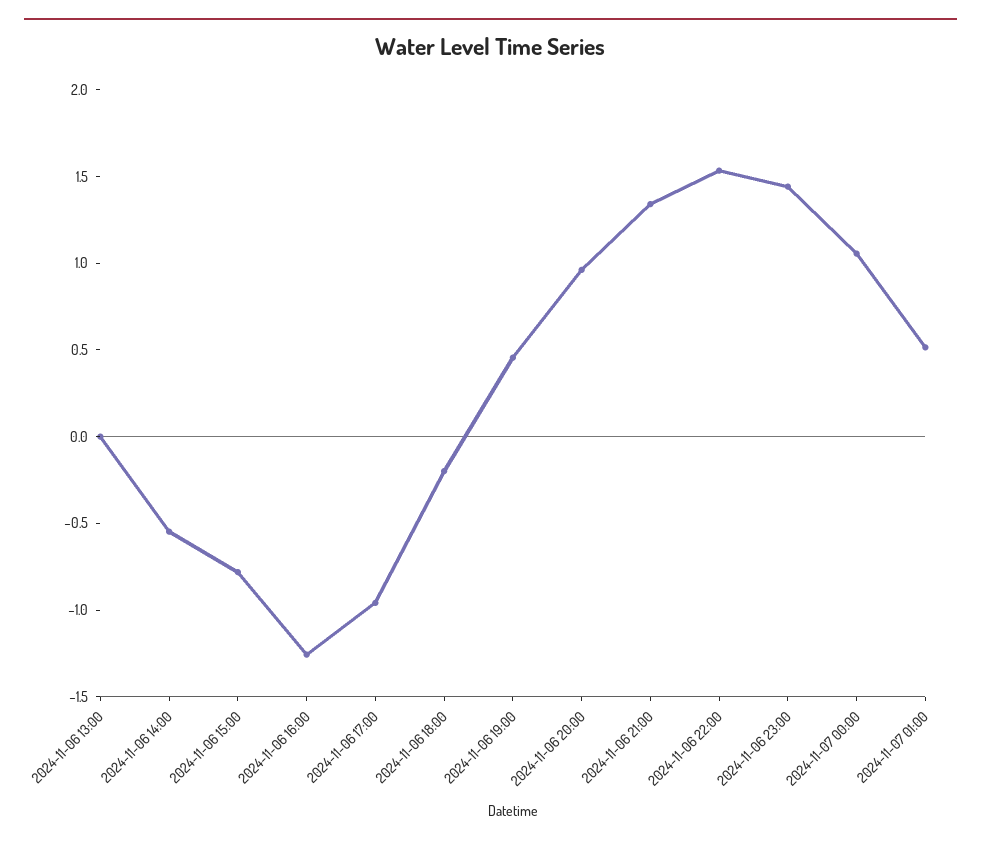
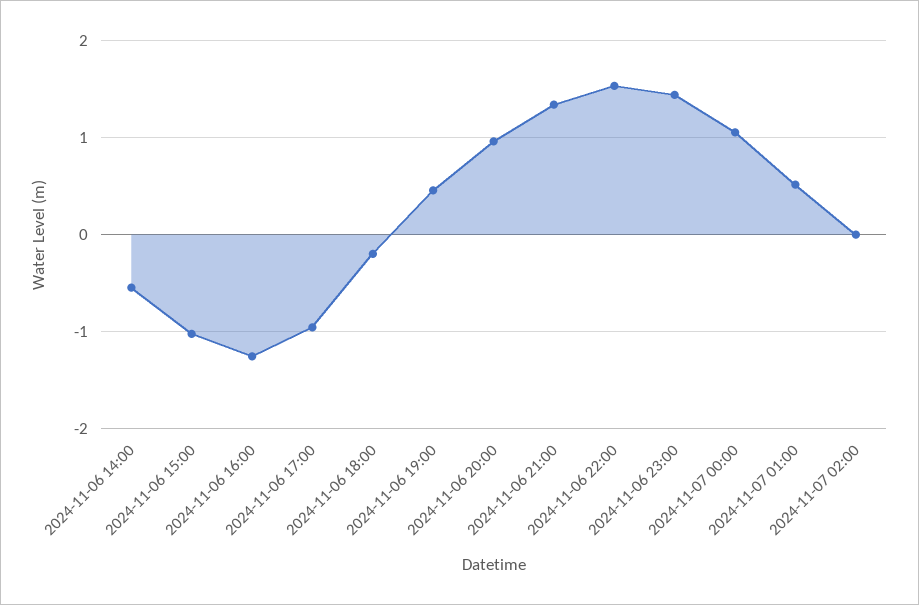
2024-11-06 13:00: 0 -> none
2024-11-06 15:00: -0.8 -> -1
2024-11-07 02:00: none -> 0

